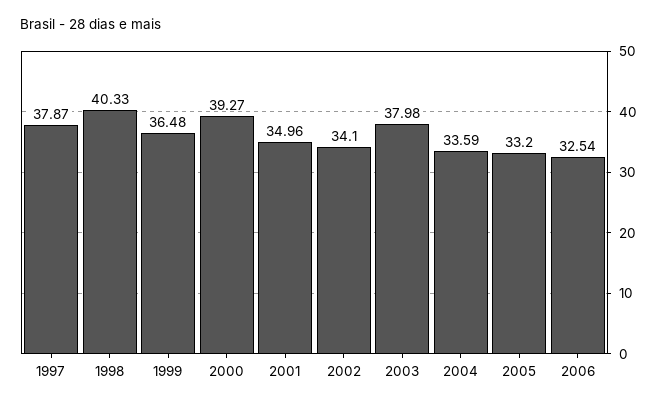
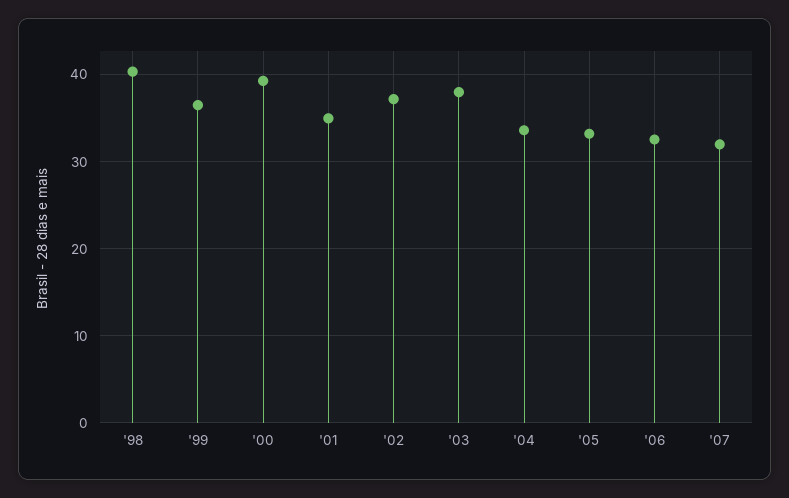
1997: 37.87 -> none
2002: 34.1 -> 37
'07: none -> 32

